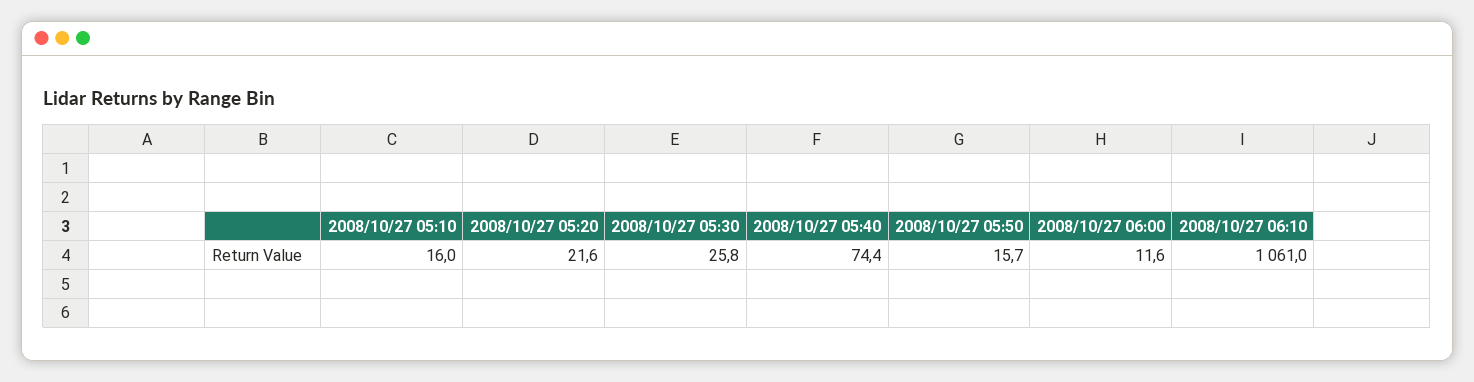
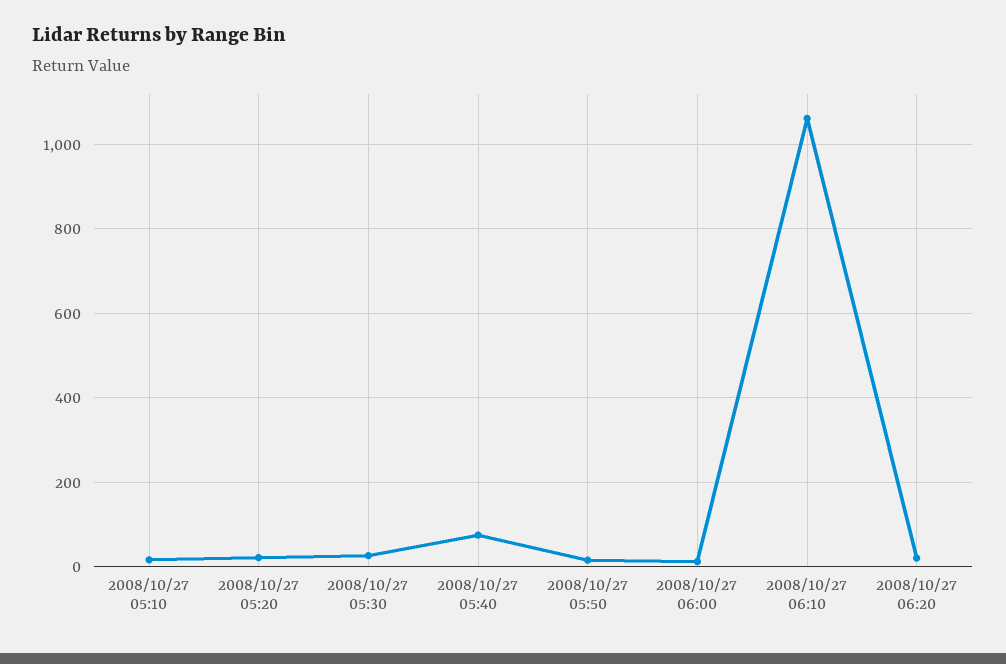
2008/10/27 06:20: none -> 20

